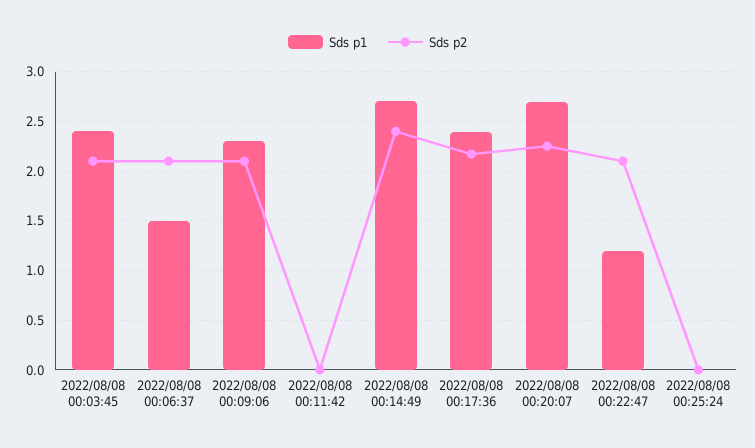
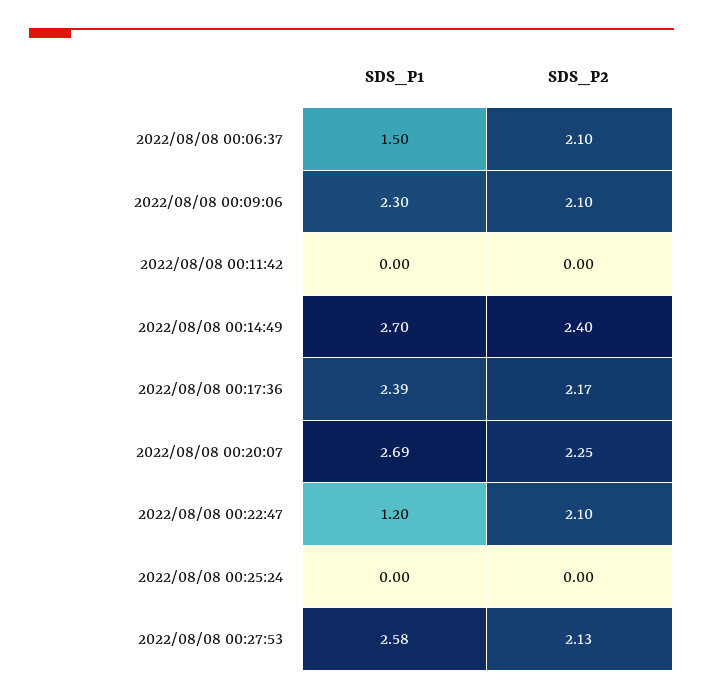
Sds p1, 2022/08/08 00:03:45: 2.4 -> none
Sds p2, 2022/08/08 00:03:45: 2.1 -> none
Sds p1, 2022/08/08 00:27:53: none -> 2.58
Sds p2, 2022/08/08 00:27:53: none -> 2.13

